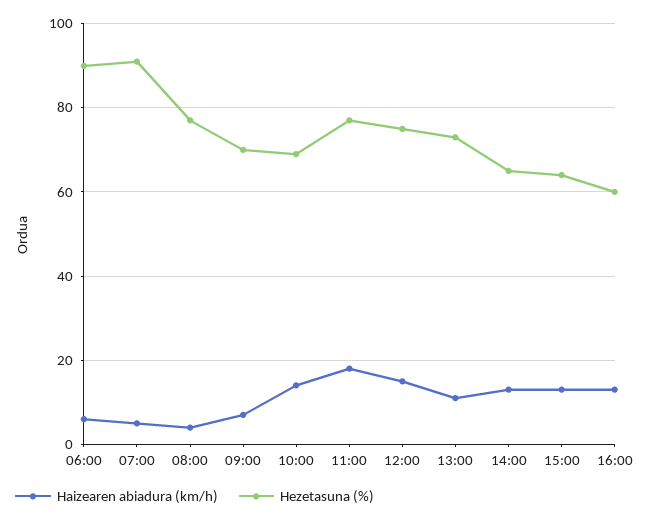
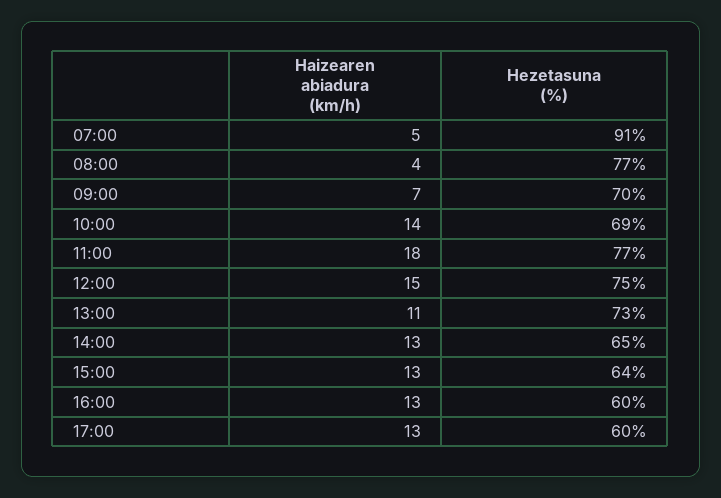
Haizearen abiadura (km/h), 06:00: 5 -> none
Hezetasuna (%), 06:00: 90 -> none
Haizearen abiadura (km/h), 17:00: none -> 13
Hezetasuna (%), 17:00: none -> 60

